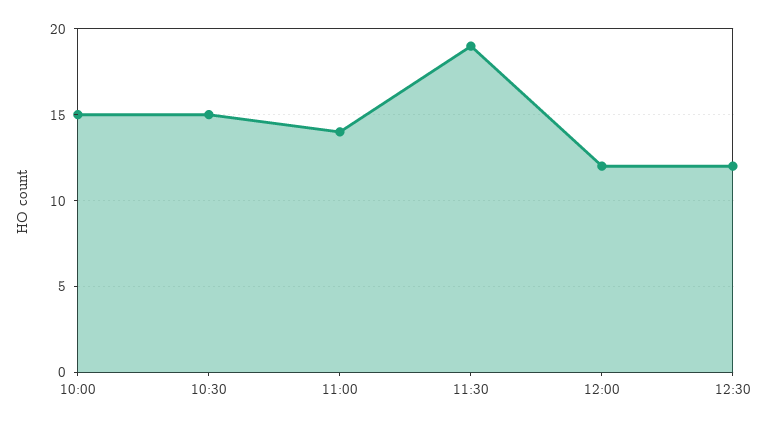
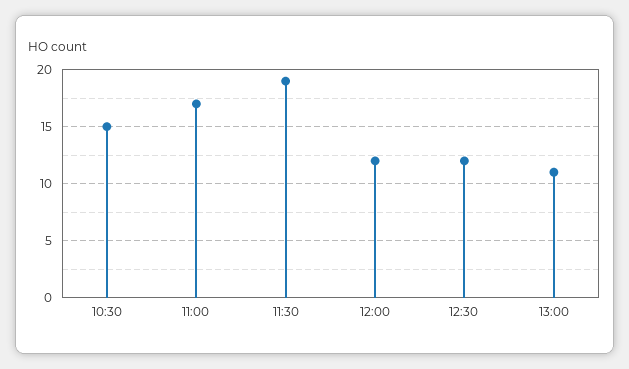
10:00: 15 -> none
11:00: 14 -> 17
13:00: none -> 11

